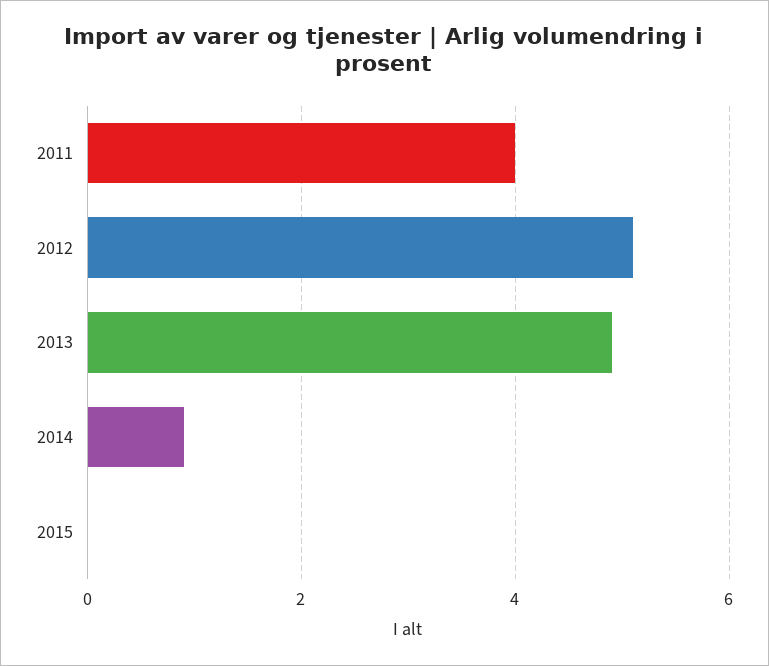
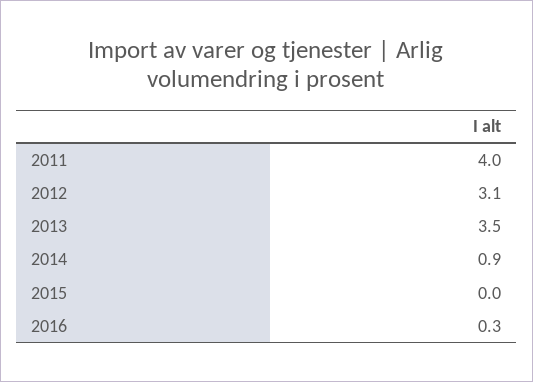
2012: 5 -> 3.1
2013: 5 -> 3.5
2016: none -> 0.3

